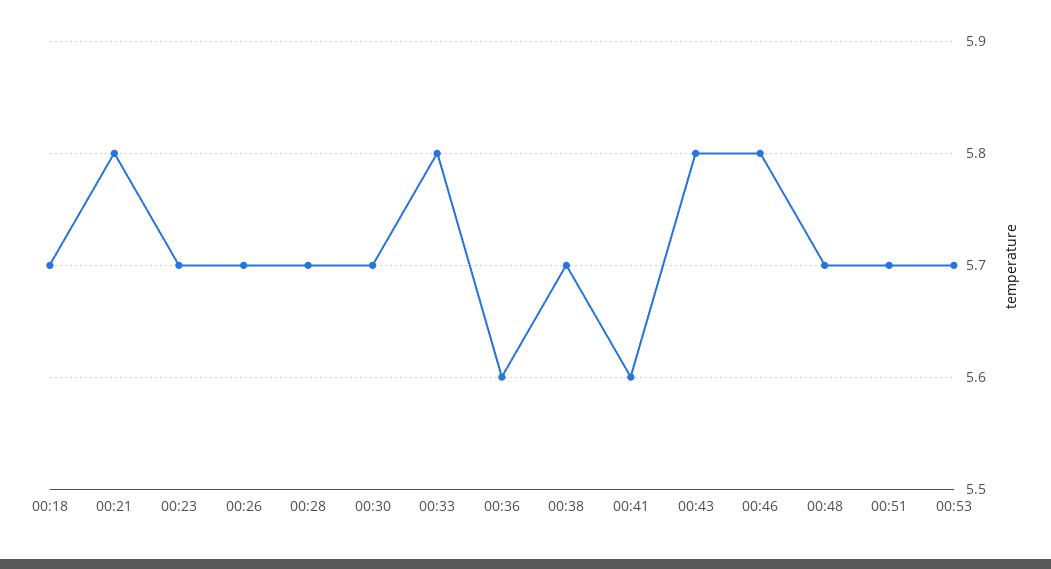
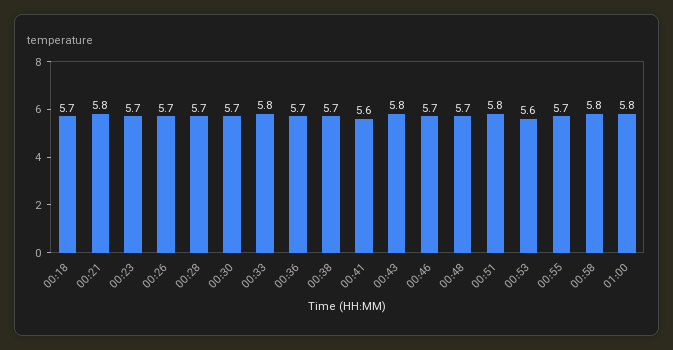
00:36: 5.6 -> 5.7
00:46: 5.8 -> 5.7
00:51: 5.7 -> 5.8
00:53: 5.7 -> 5.6
00:55: none -> 5.7
00:58: none -> 5.8
01:00: none -> 5.8

